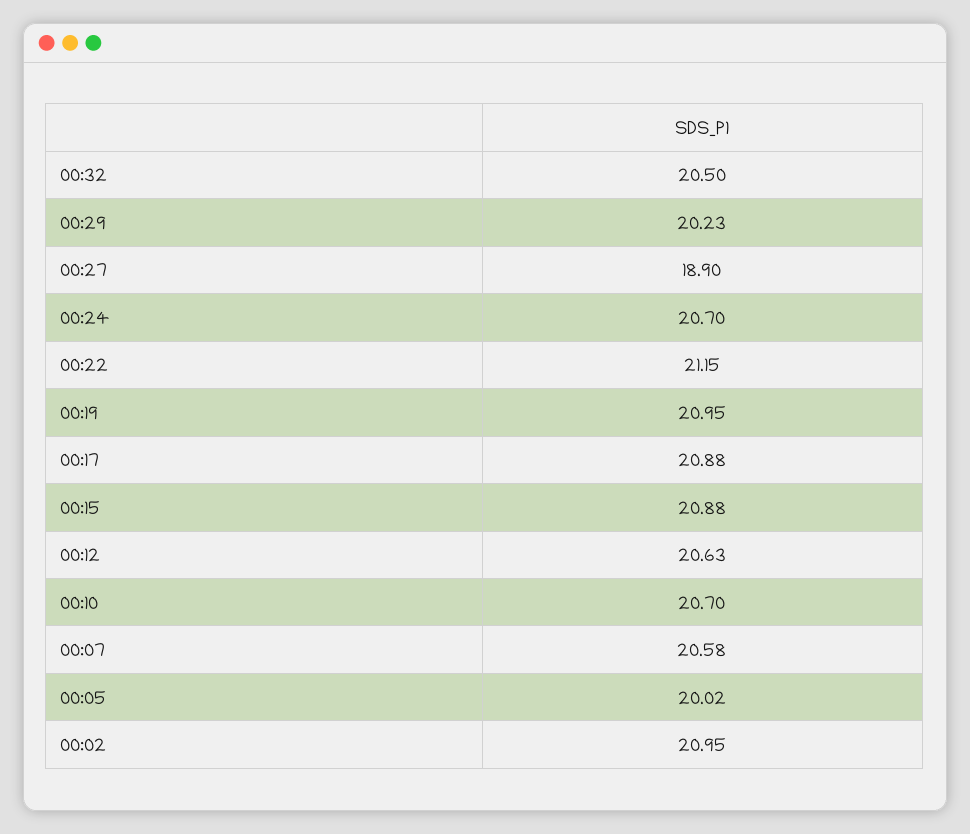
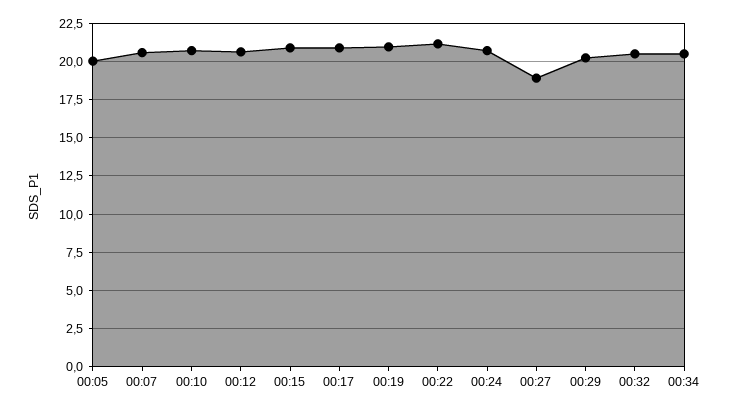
00:02: 20.95 -> none
00:34: none -> 20.5

